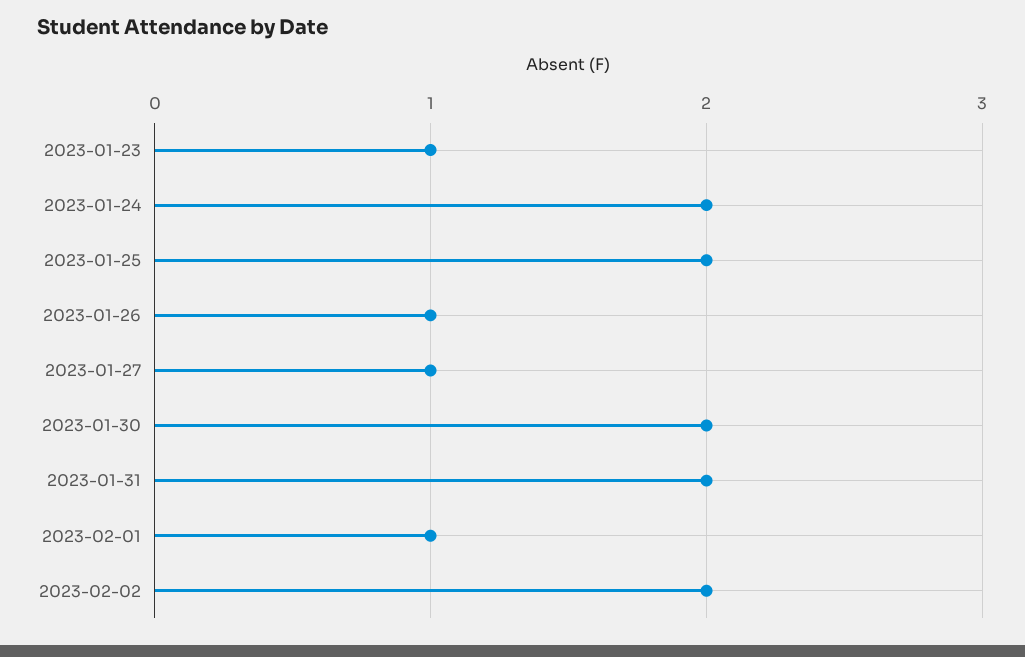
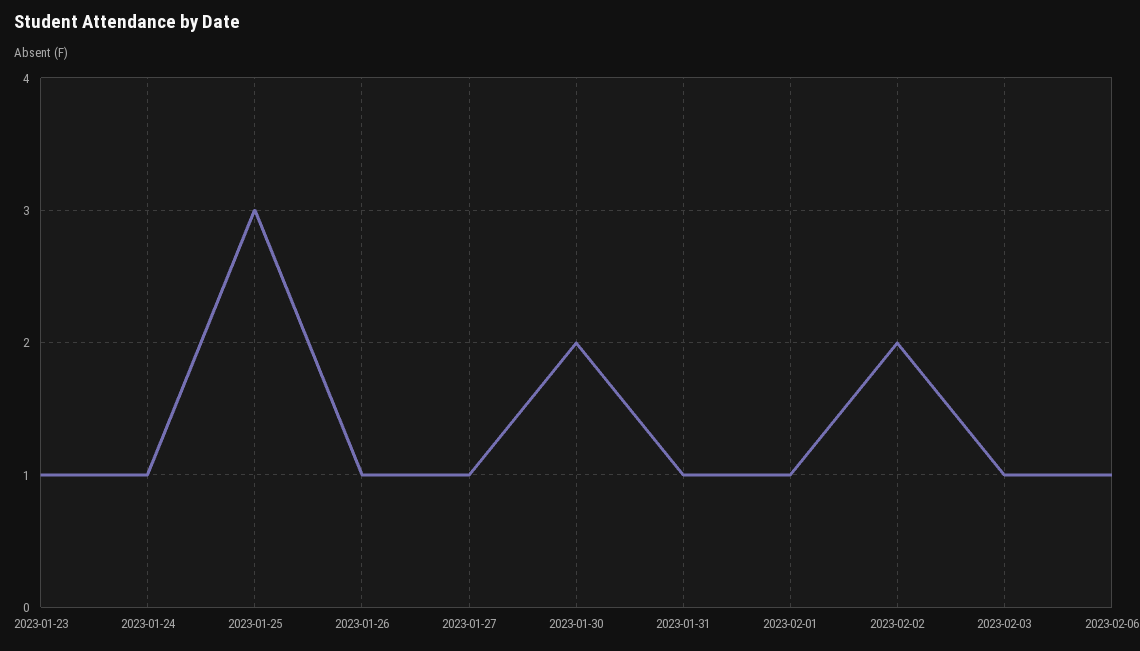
2023-01-24: 2 -> 1
2023-01-25: 2 -> 3
2023-01-31: 2 -> 1
2023-02-03: none -> 1
2023-02-06: none -> 1

